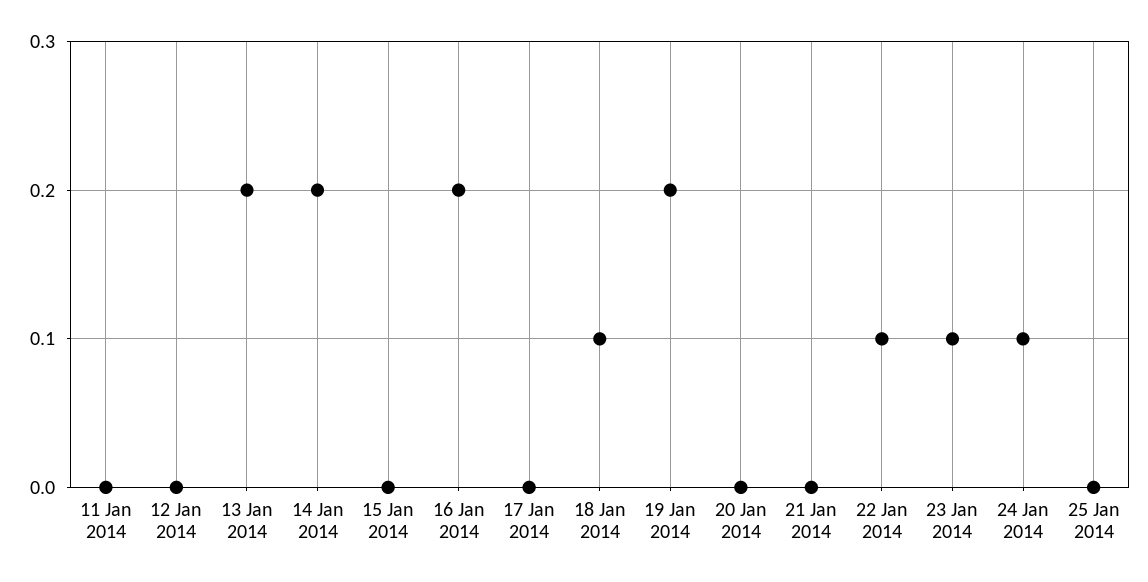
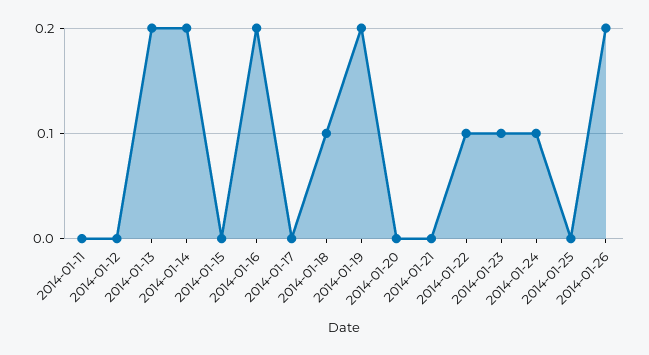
2014-01-26: none -> 0.2

